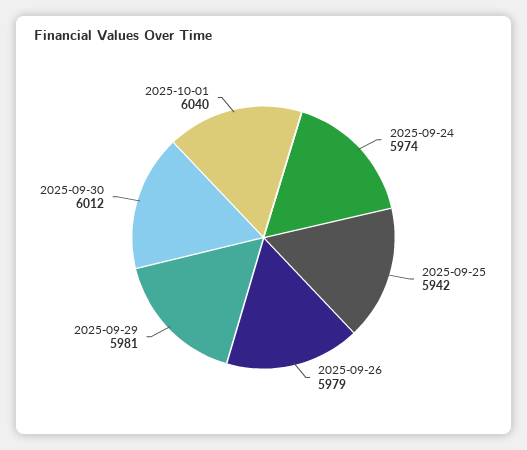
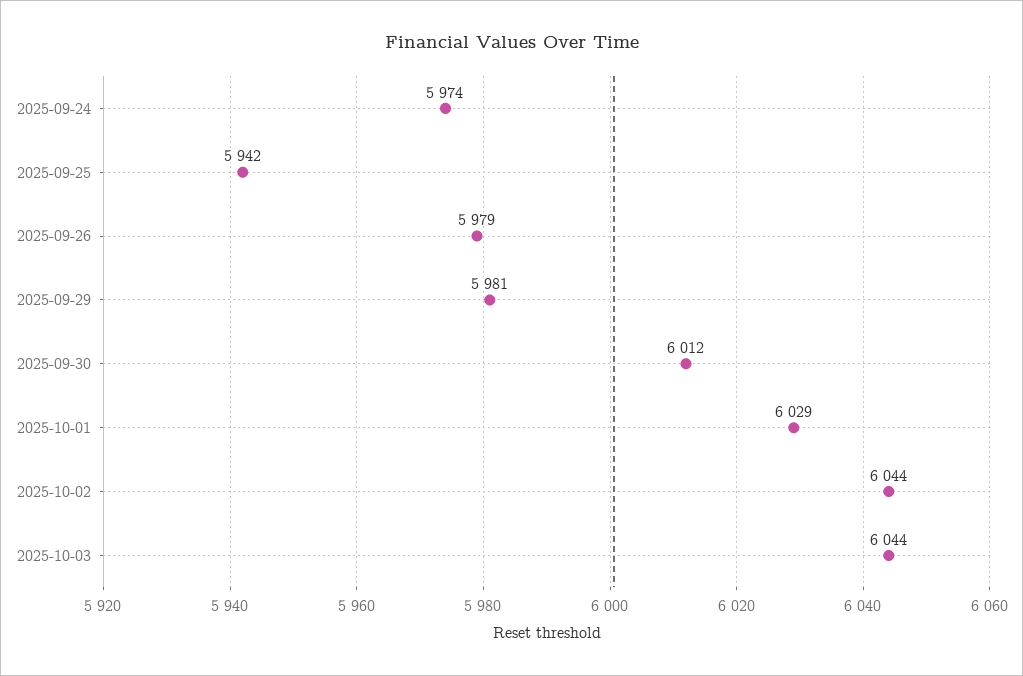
2025-10-01: 6040 -> 6029
2025-10-02: none -> 6044
2025-10-03: none -> 6044

